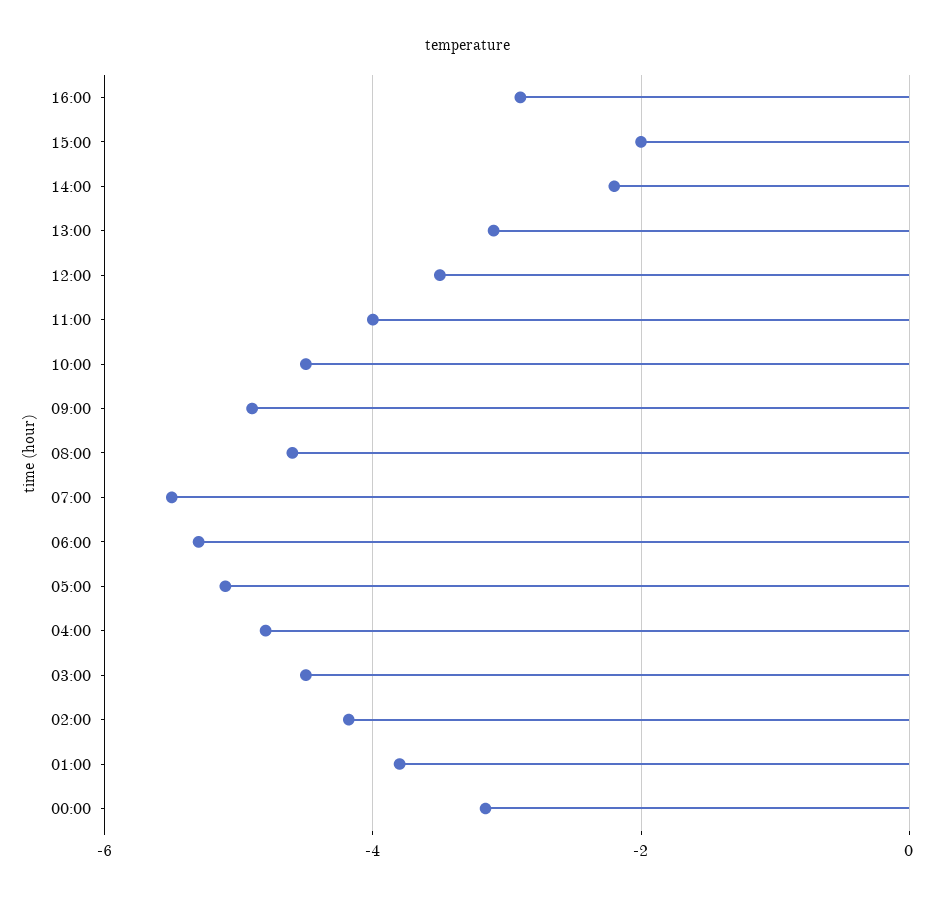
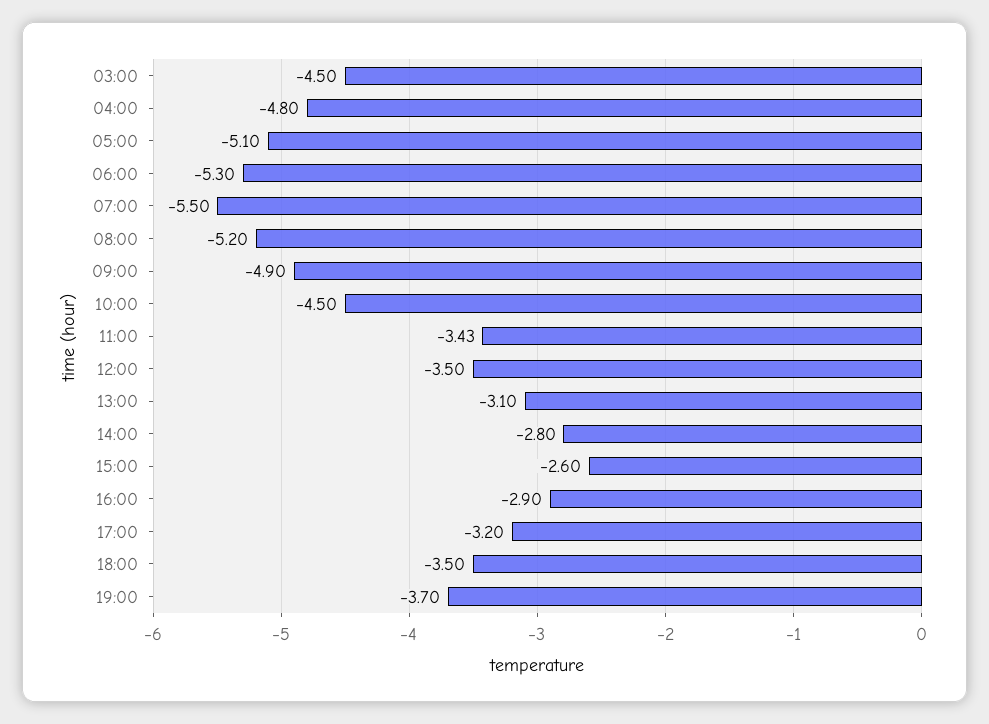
15:00: -2 -> -2.6
14:00: -2.2 -> -2.8
11:00: -4 -> -3.43
08:00: -4.6 -> -5.2
02:00: -4.2 -> none
01:00: -3.8 -> none
00:00: -3.2 -> none
17:00: none -> -3.2
18:00: none -> -3.5
19:00: none -> -3.7

